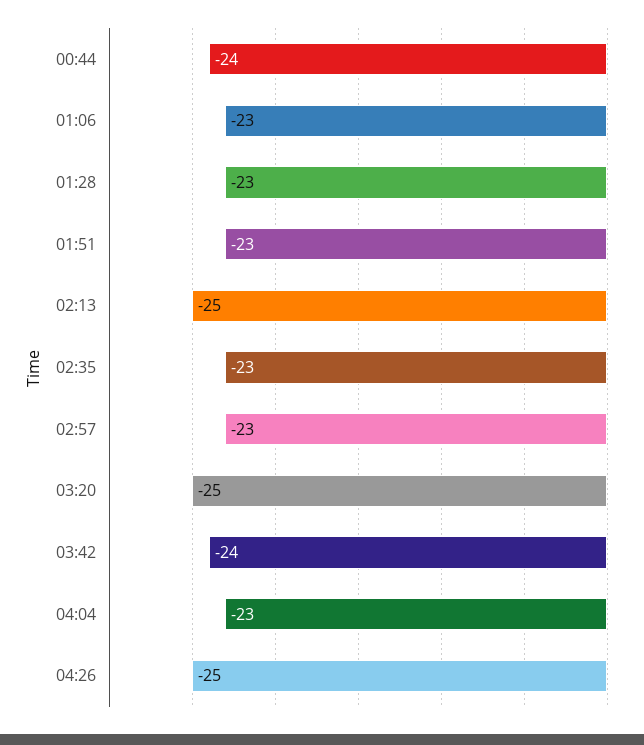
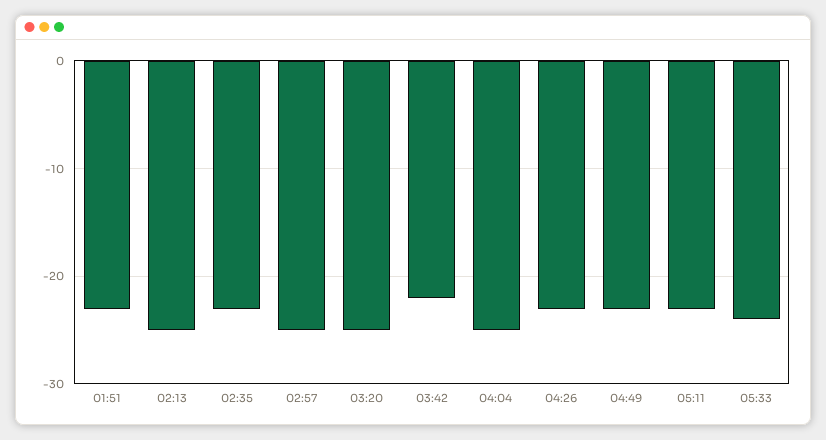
00:44: -24 -> none
01:06: -23 -> none
01:28: -23 -> none
02:57: -23 -> -25
03:42: -24 -> -22
04:04: -23 -> -25
04:26: -25 -> -23
04:49: none -> -23
05:11: none -> -23
05:33: none -> -24

